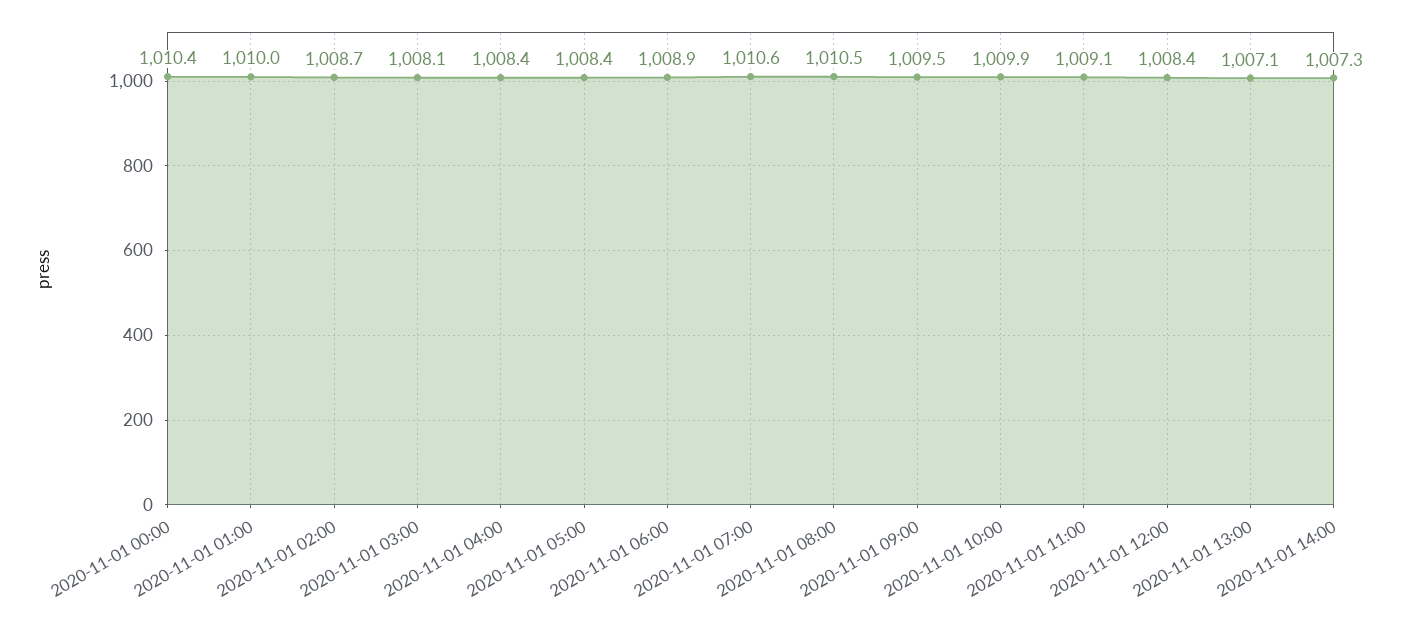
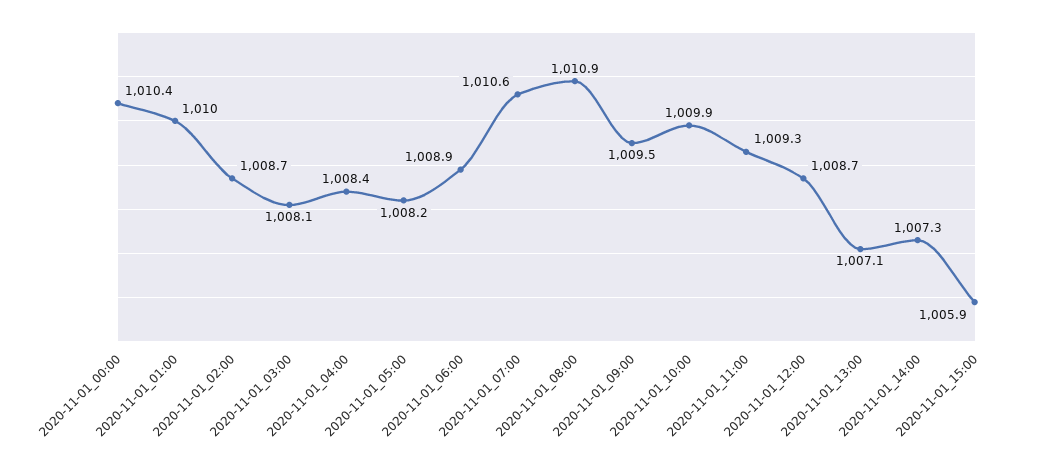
2020-11-01 05:00: 1008.4 -> 1008.2
2020-11-01 08:00: 1010.5 -> 1010.9
2020-11-01 11:00: 1009.1 -> 1009.3
2020-11-01 12:00: 1008.4 -> 1008.7
2020-11-01_15:00: none -> 1005.9

